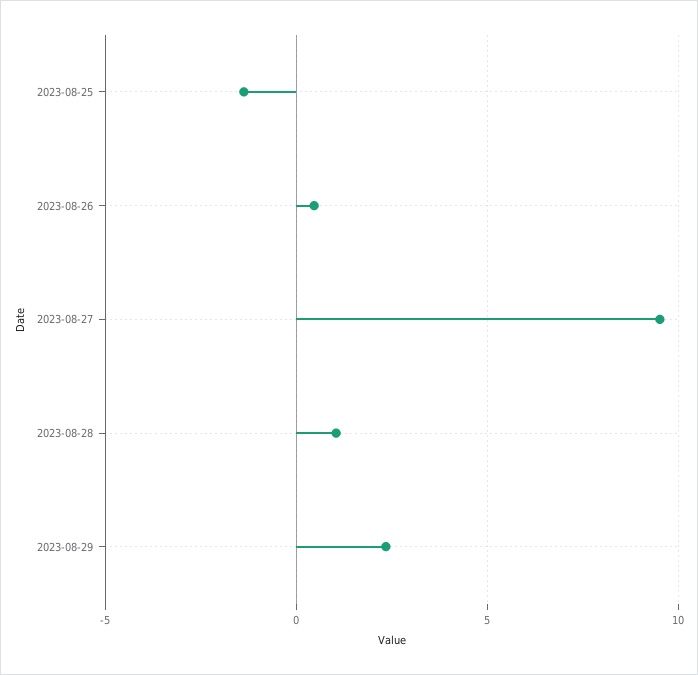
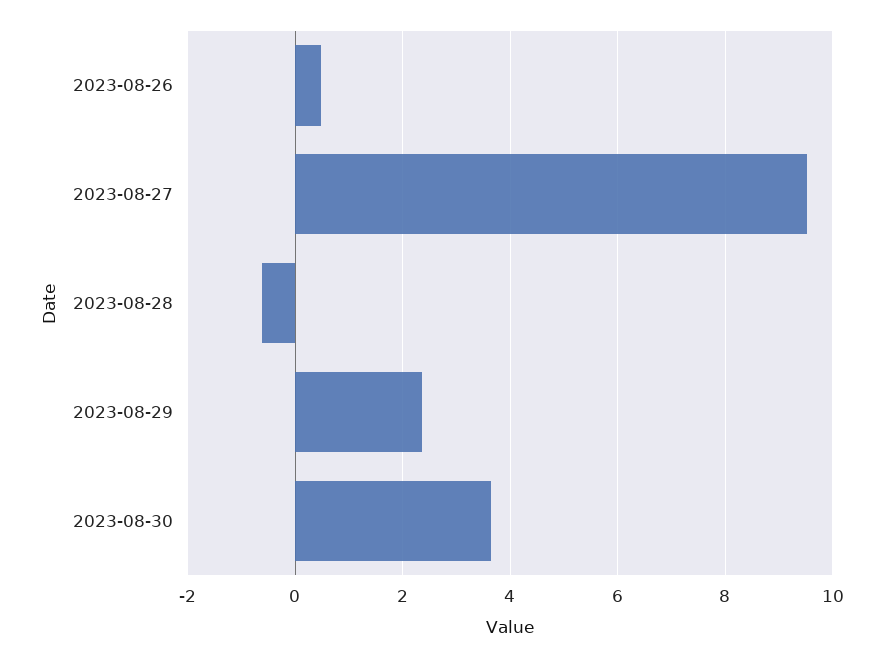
2023-08-25: -1.5 -> none
2023-08-28: 1 -> -0.6
2023-08-30: none -> 3.6

